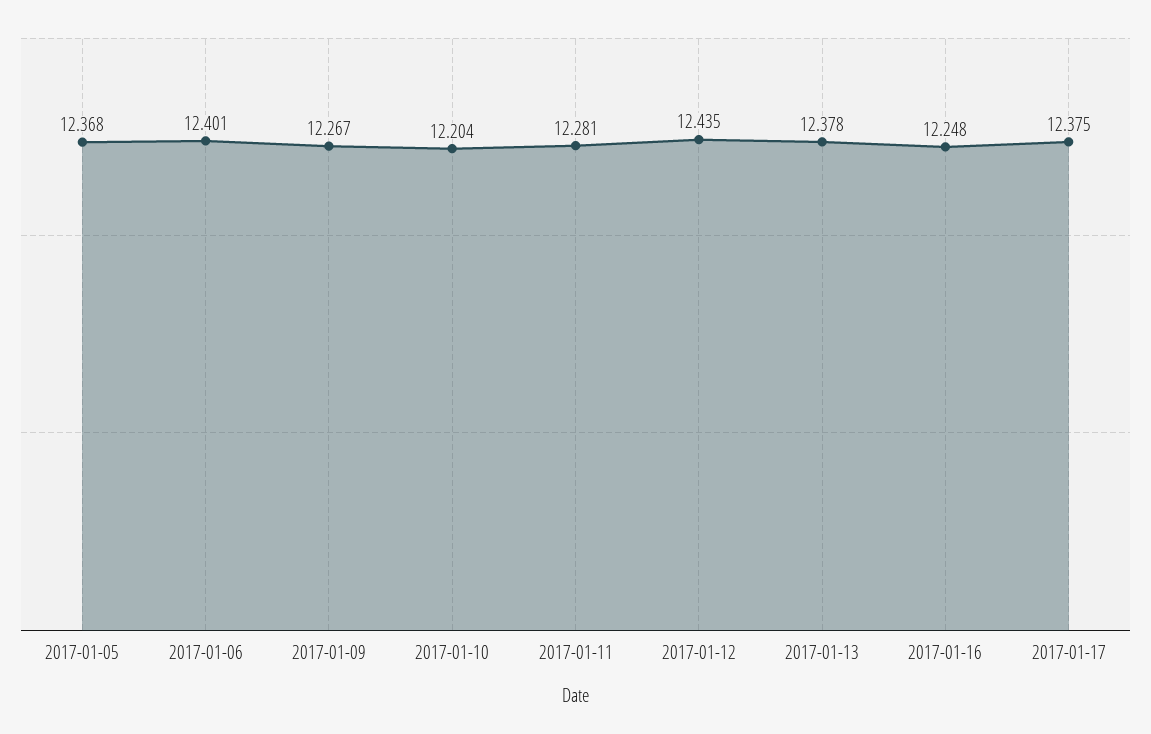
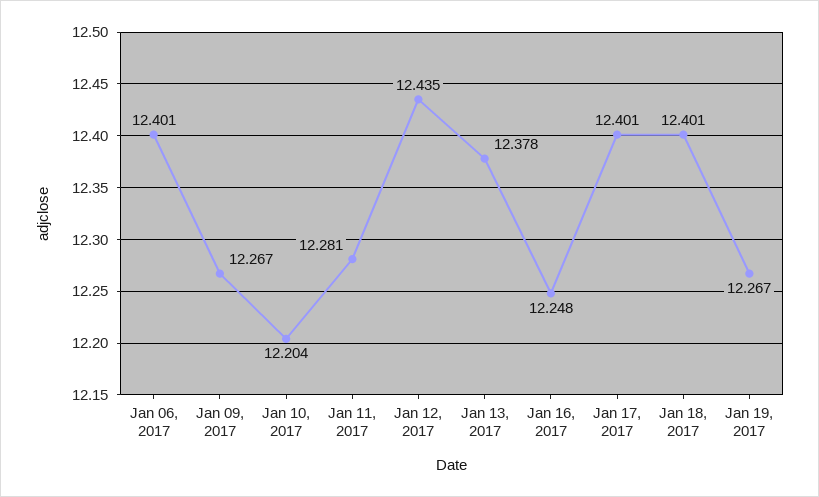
2017-01-05: 12.368 -> none
2017-01-17: 12.375 -> 12.401
Jan 18, 2017: none -> 12.401
Jan 19, 2017: none -> 12.267

